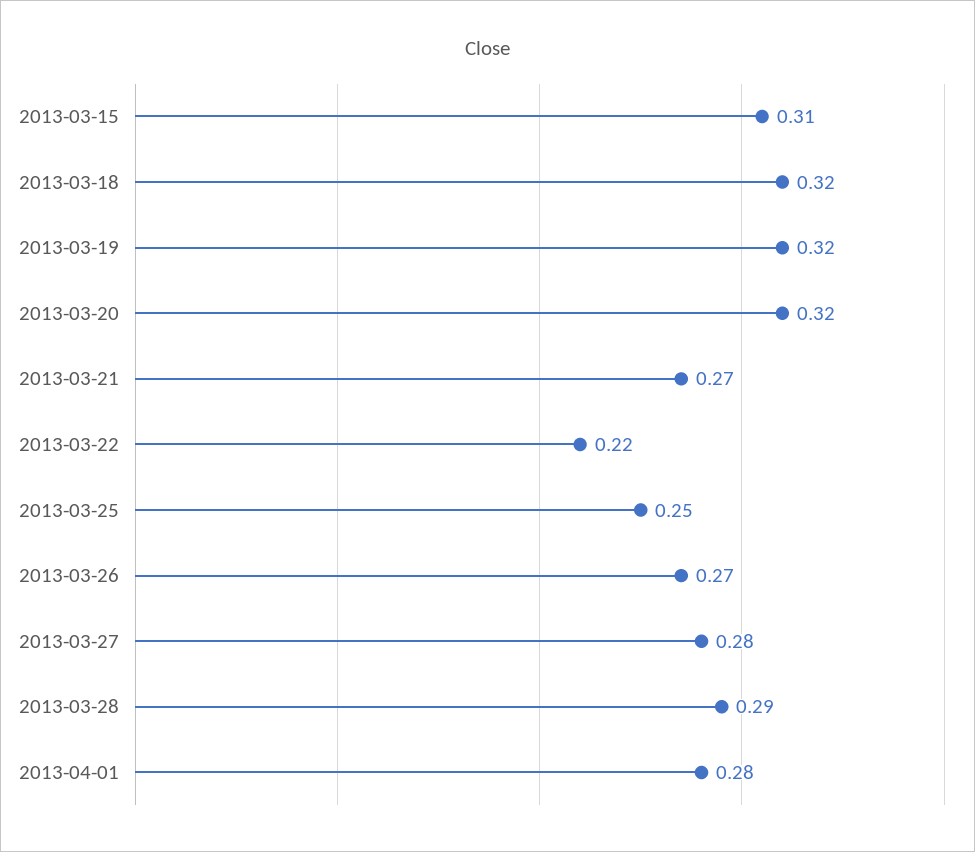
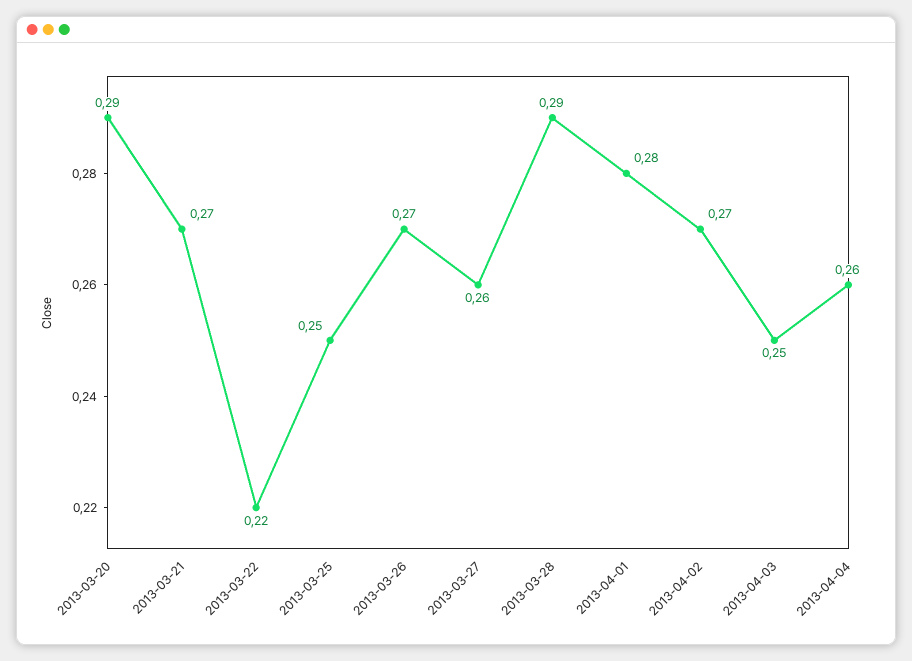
2013-03-15: 0.31 -> none
2013-03-18: 0.32 -> none
2013-03-19: 0.32 -> none
2013-03-20: 0.32 -> 0.29
2013-03-27: 0.28 -> 0.26
2013-04-02: none -> 0.27
2013-04-03: none -> 0.25
2013-04-04: none -> 0.26

